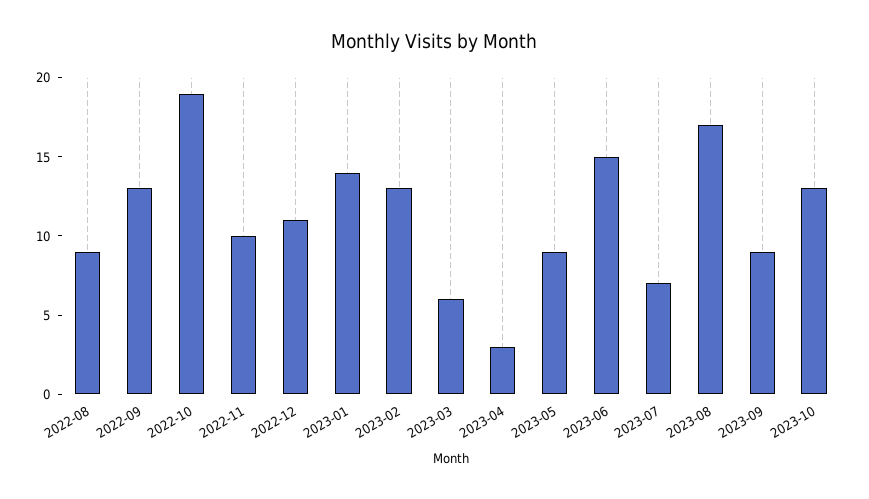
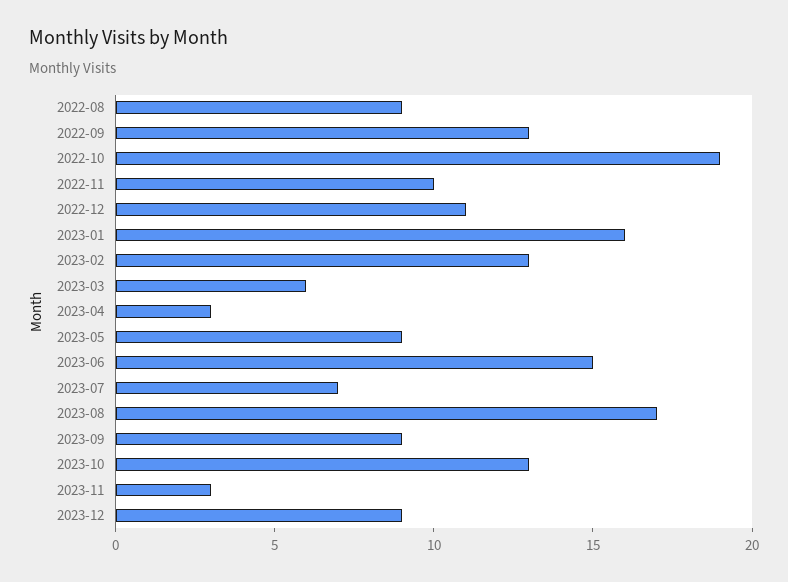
2023-01: 14 -> 16
2023-11: none -> 3
2023-12: none -> 9

